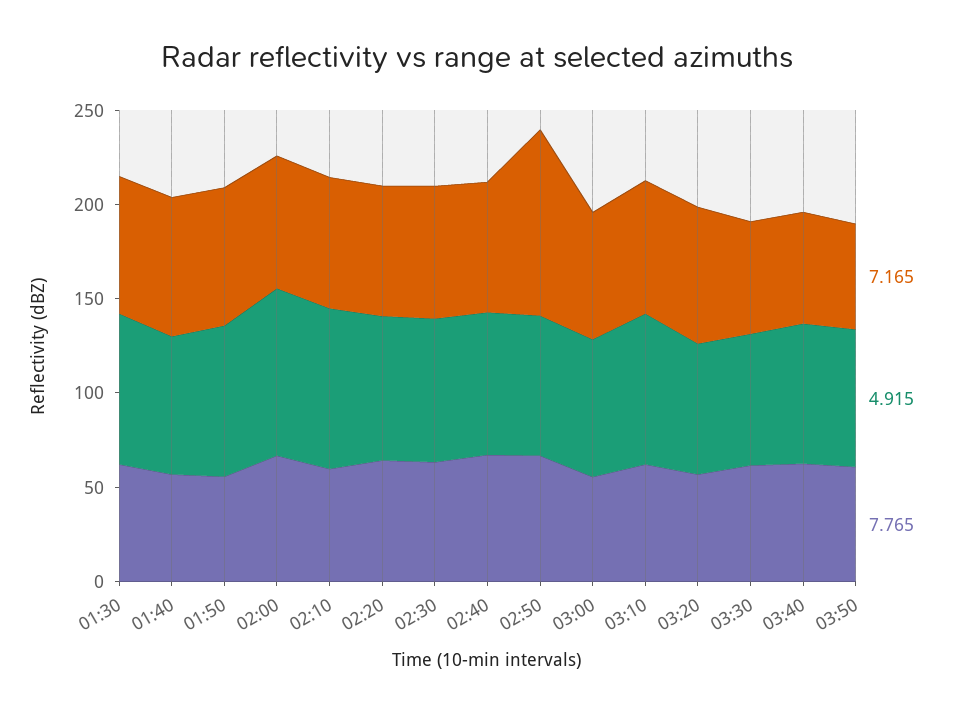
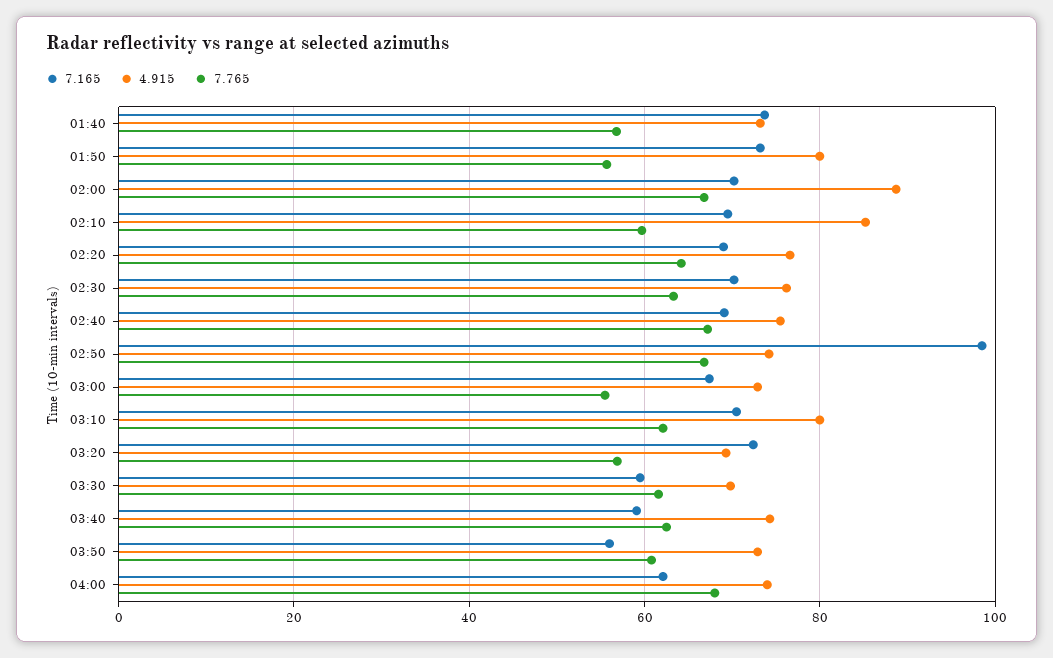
7.165, 01:30: 70 -> none
4.915, 01:30: 80 -> none
7.765, 01:30: 60 -> none
7.165, 04:00: none -> 62
4.915, 04:00: none -> 74
7.765, 04:00: none -> 68

